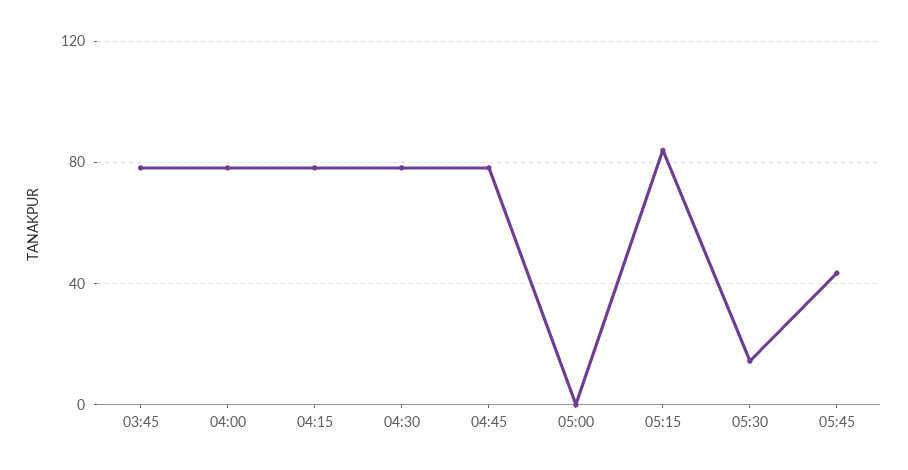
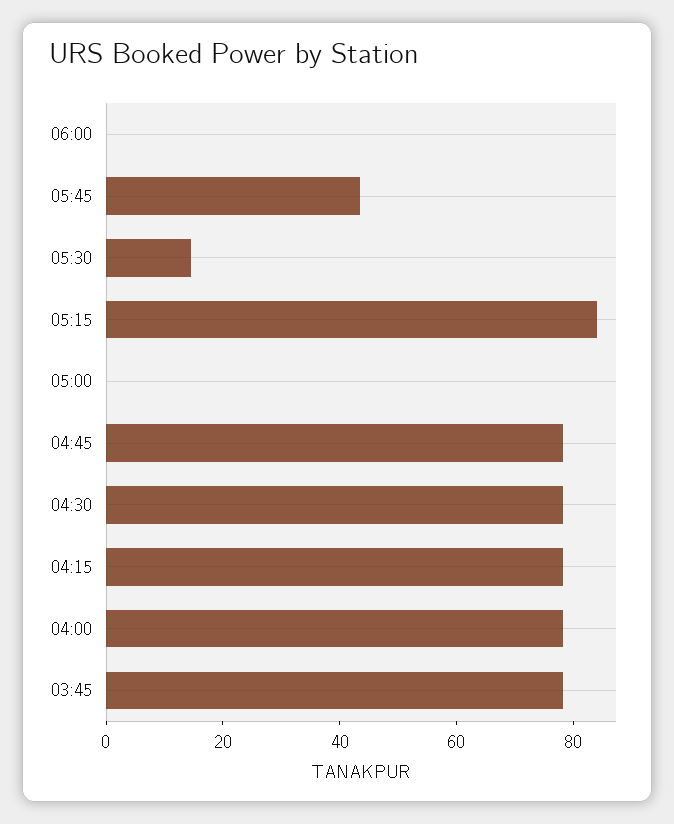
06:00: none -> 0

